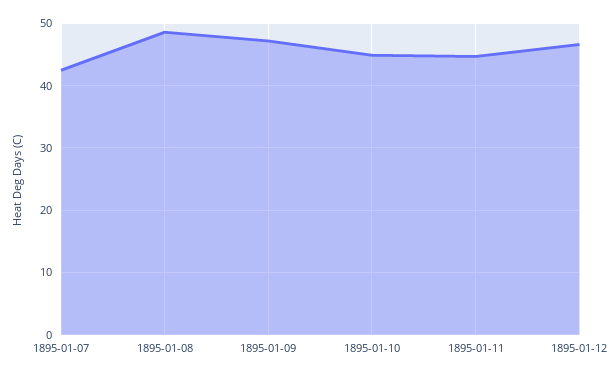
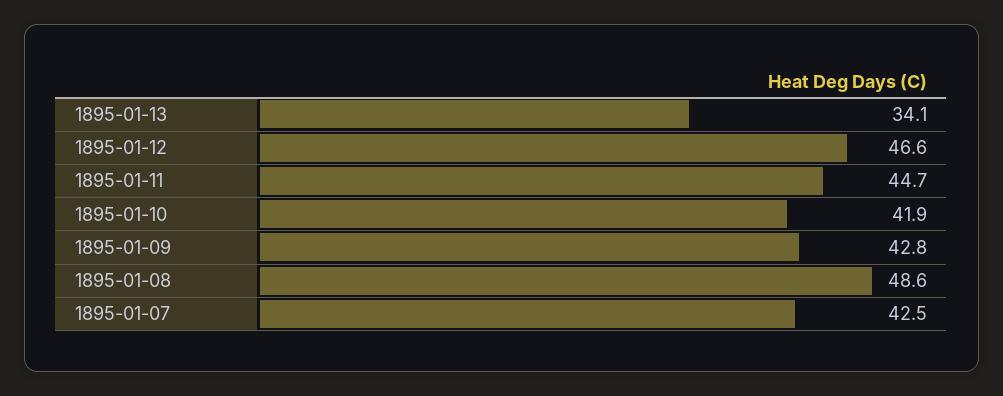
1895-01-09: 47 -> 42.8
1895-01-10: 45 -> 41.9
1895-01-13: none -> 34.1

